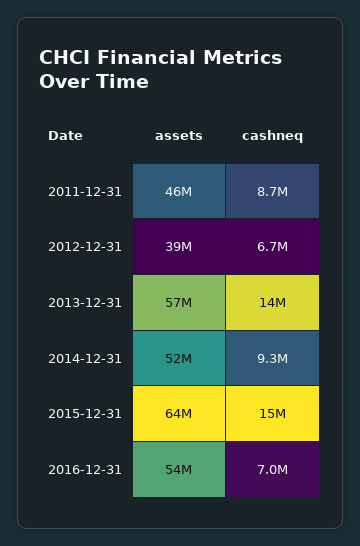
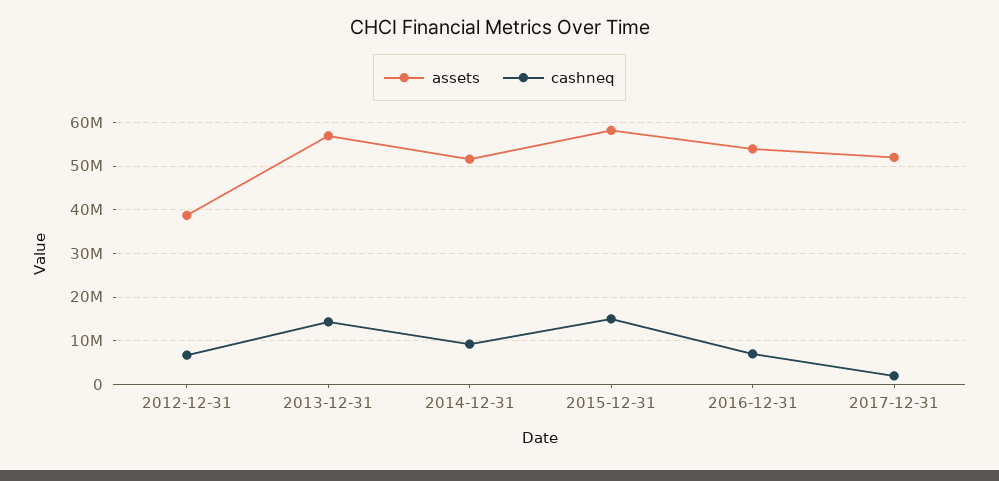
assets, 2011-12-31: 46000000 -> none
cashneq, 2011-12-31: 8700000 -> none
assets, 2015-12-31: 64000000 -> 58000000
assets, 2017-12-31: none -> 52000000
cashneq, 2017-12-31: none -> 2000000

